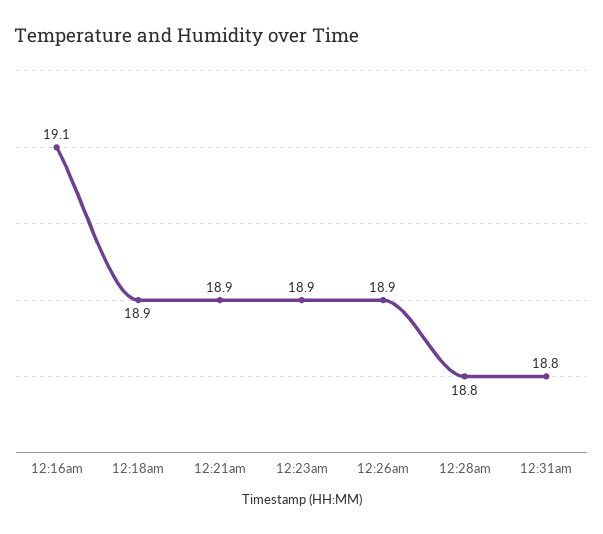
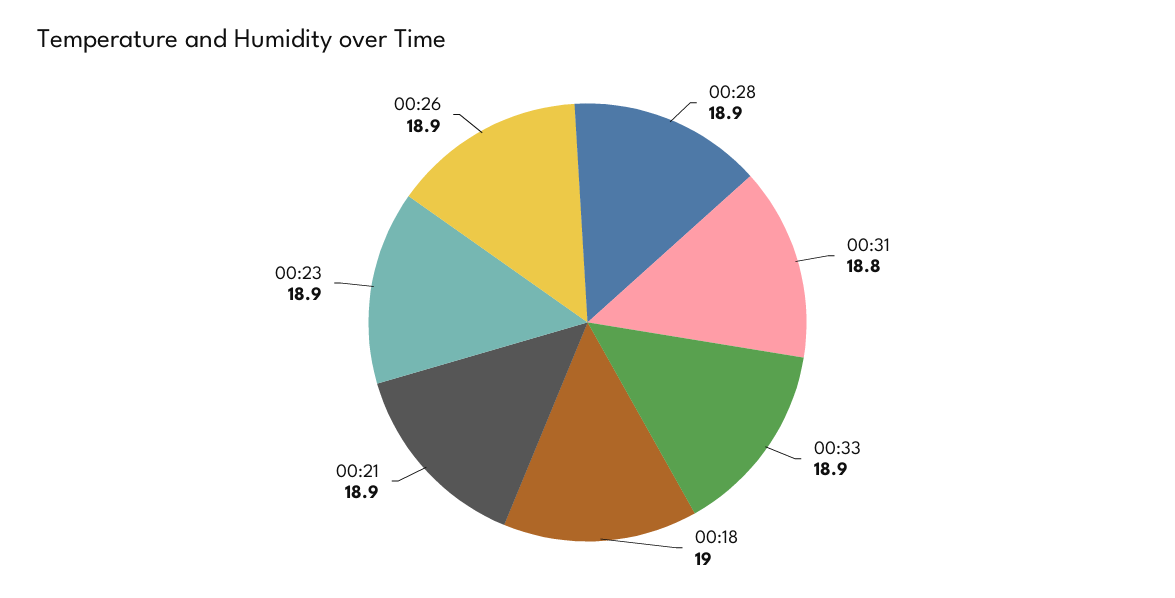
12:16am: 19.1 -> none
12:18am: 18.9 -> 19
12:28am: 18.8 -> 18.9
00:33: none -> 18.9

